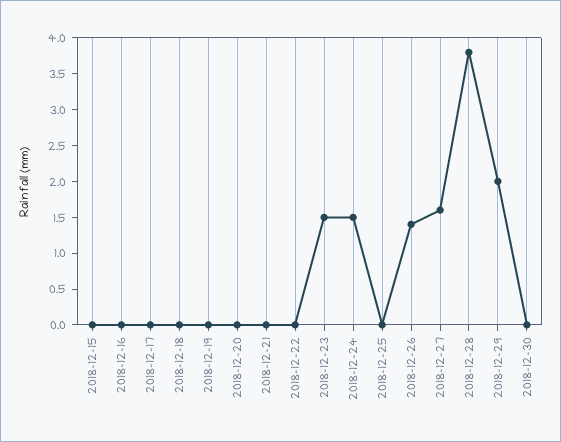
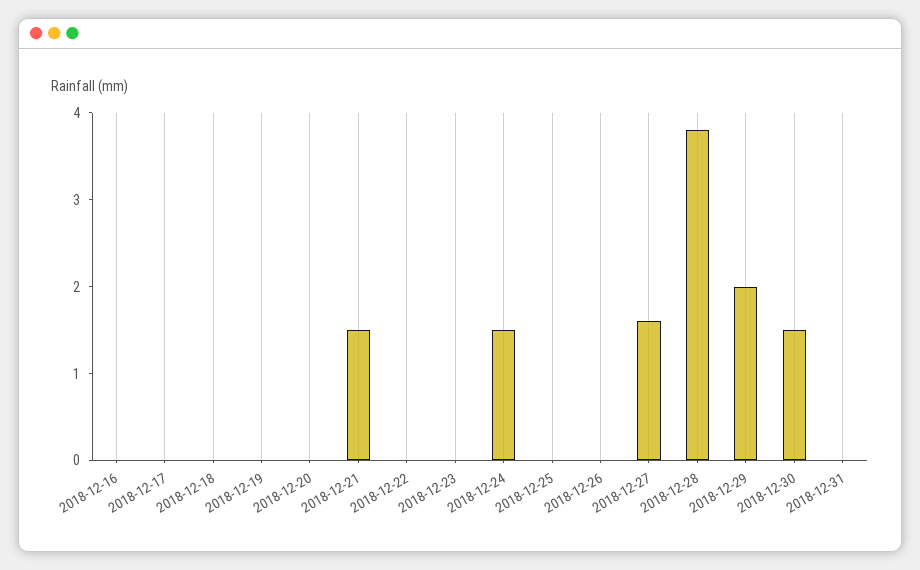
2018-12-15: 0 -> none
2018-12-21: 0 -> 1.5
2018-12-23: 1.5 -> 0
2018-12-26: 1.5 -> 0
2018-12-30: 0 -> 1.5
2018-12-31: none -> 0

